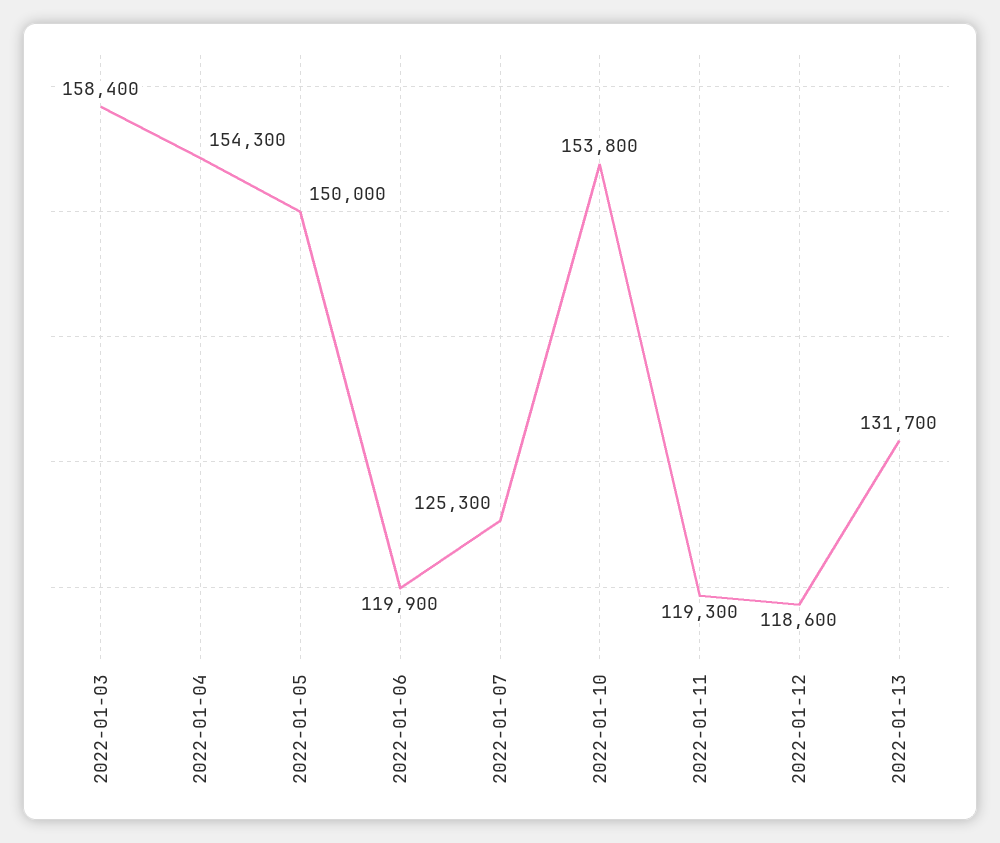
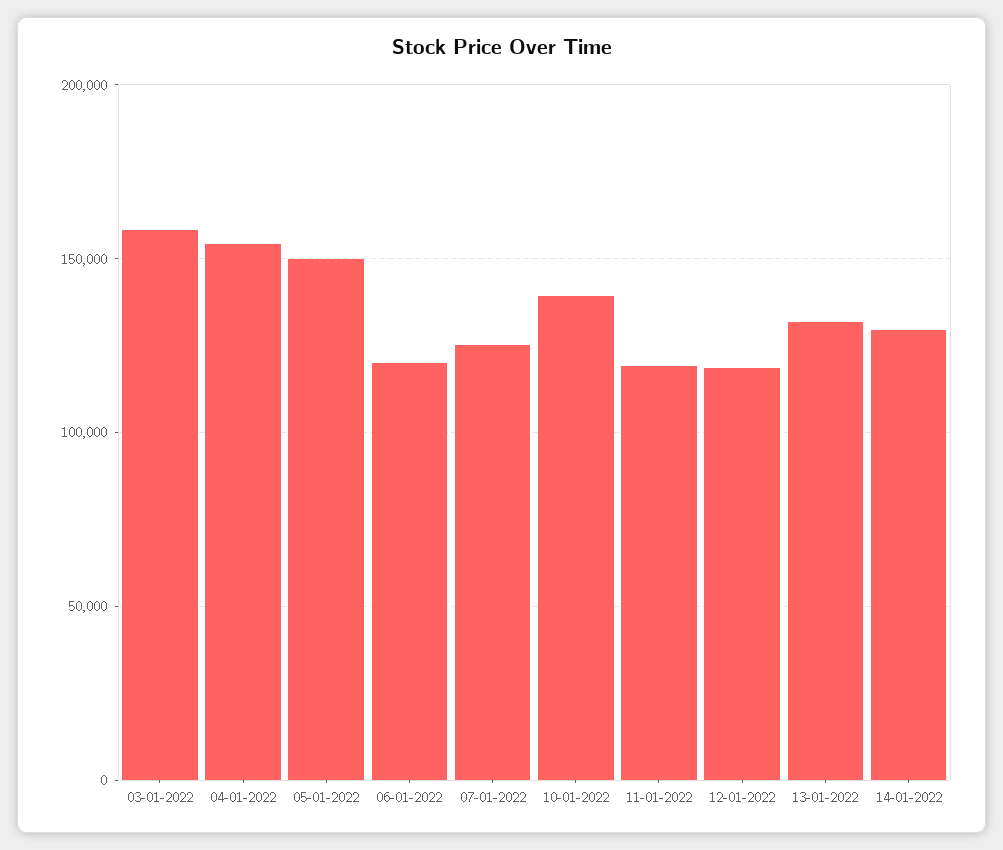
2022-01-10: 153800 -> 140000
14-01-2022: none -> 130000

